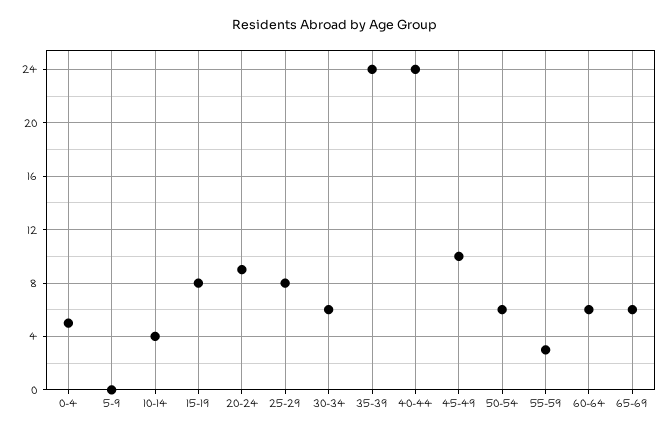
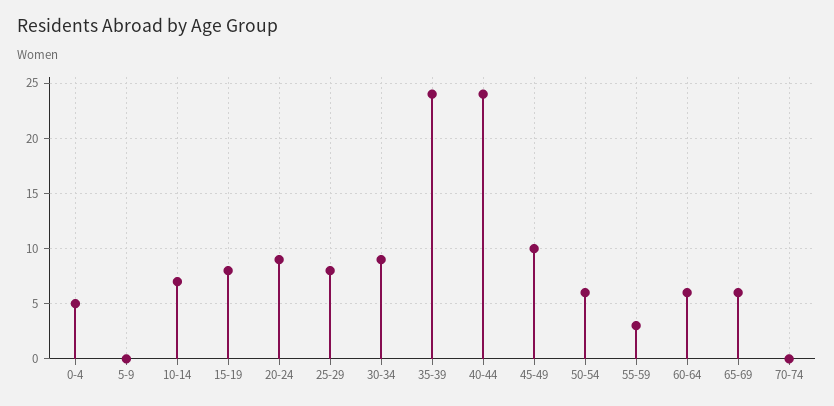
10-14: 4 -> 7
30-34: 6 -> 9
70-74: none -> 0

